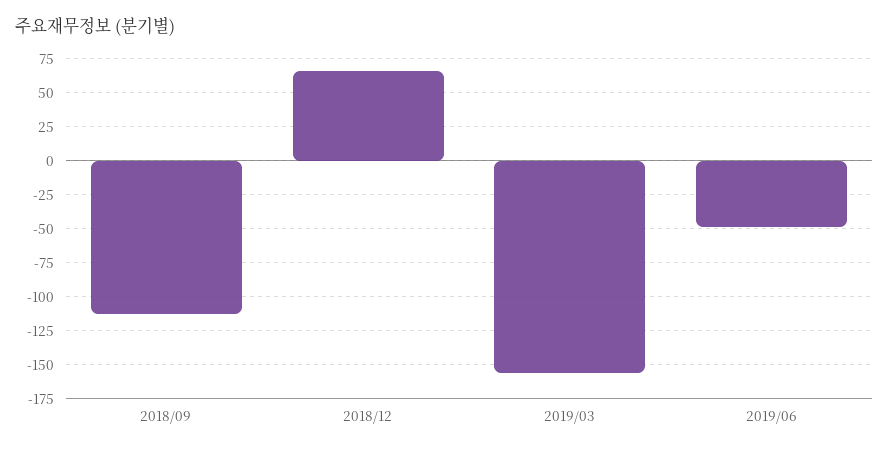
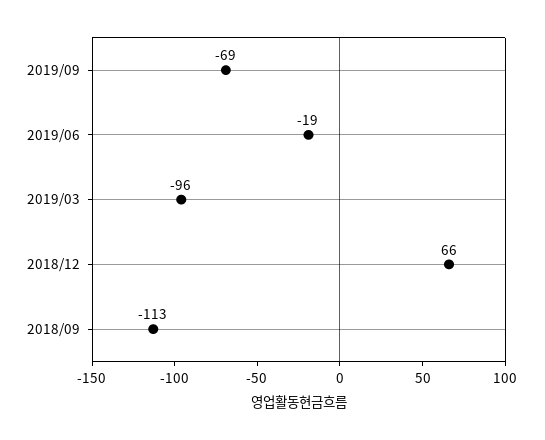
2019/03: -155 -> -96
2019/06: -50 -> -19
2019/09: none -> -69

